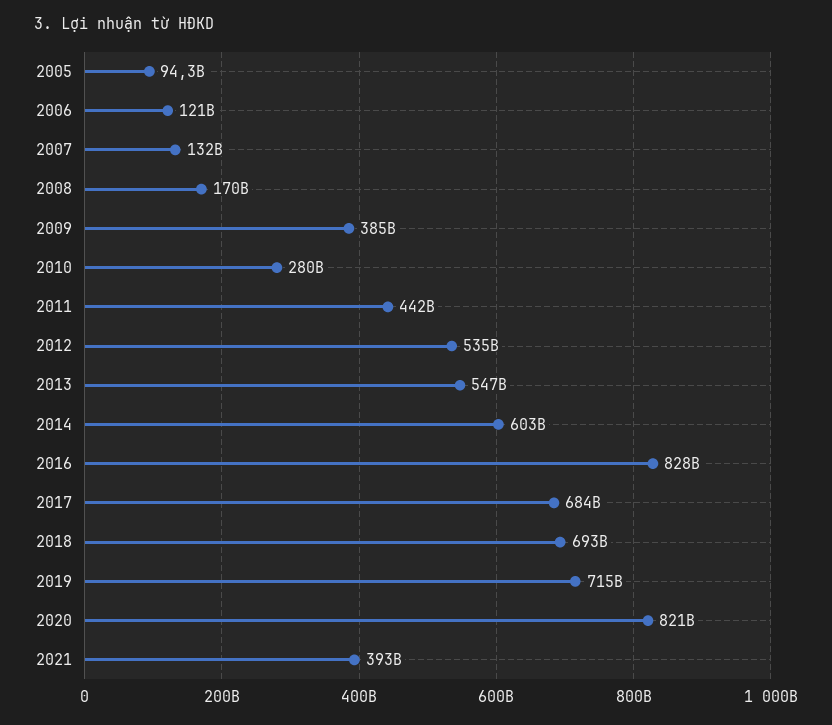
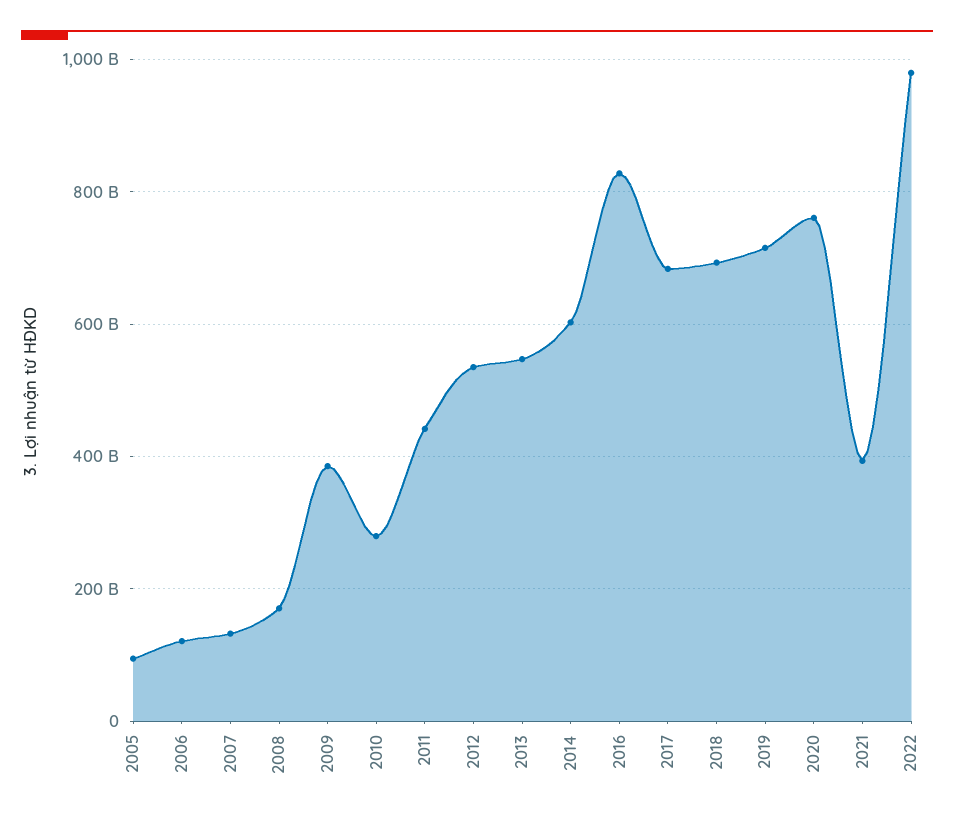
2020: 821000000000 -> 760000000000
2022: none -> 980000000000

